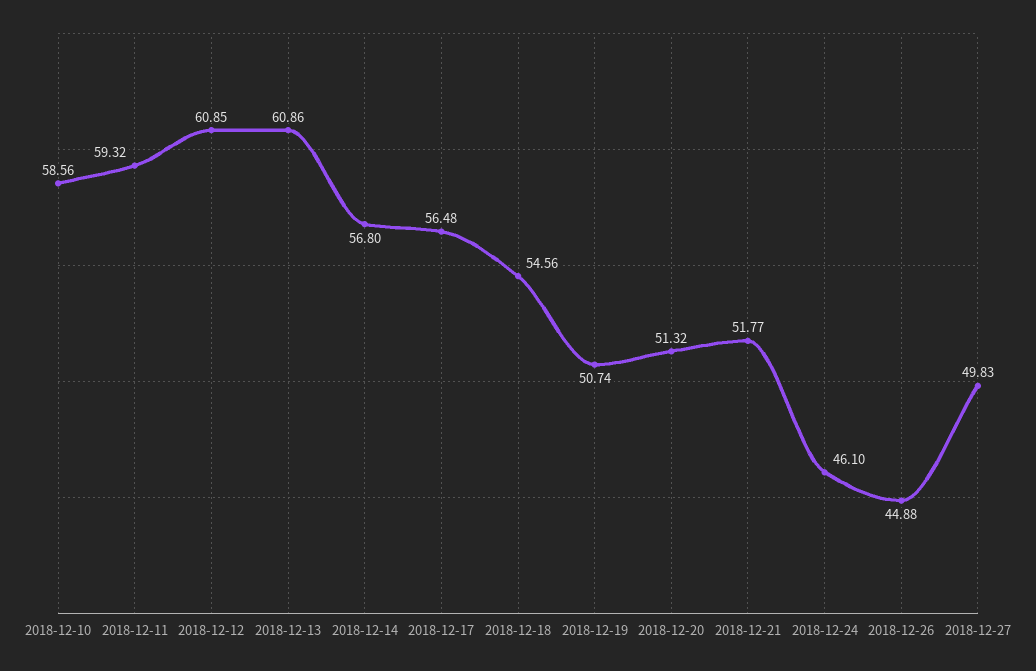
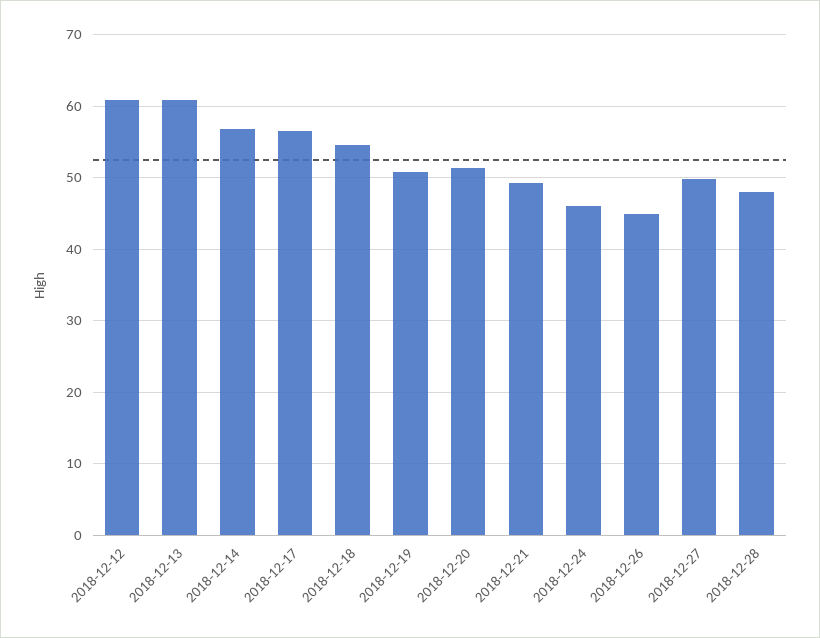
2018-12-10: 58.56 -> none
2018-12-11: 59.32 -> none
2018-12-21: 51.77 -> 49
2018-12-28: none -> 48

